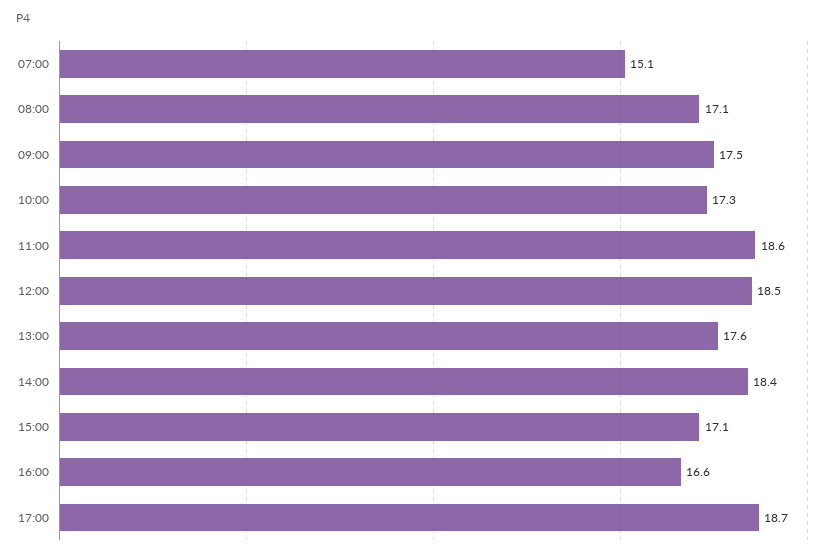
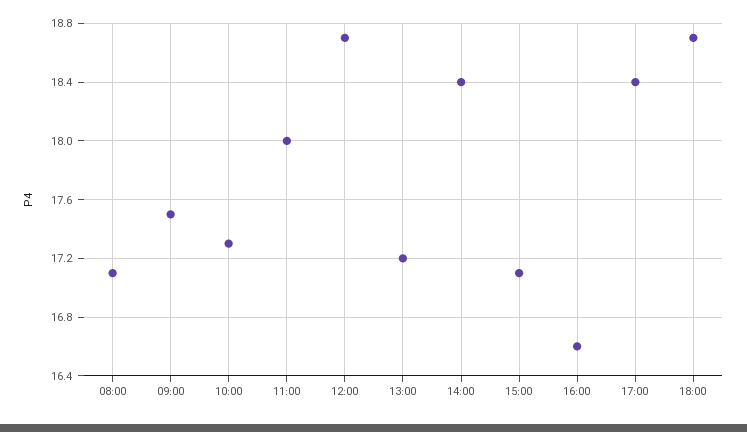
07:00: 15.1 -> none
11:00: 18.6 -> 18
12:00: 18.5 -> 18.7
13:00: 17.6 -> 17.2
17:00: 18.7 -> 18.4
18:00: none -> 18.7

